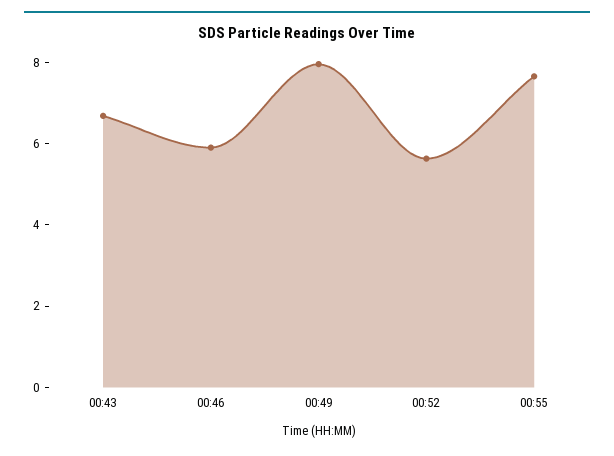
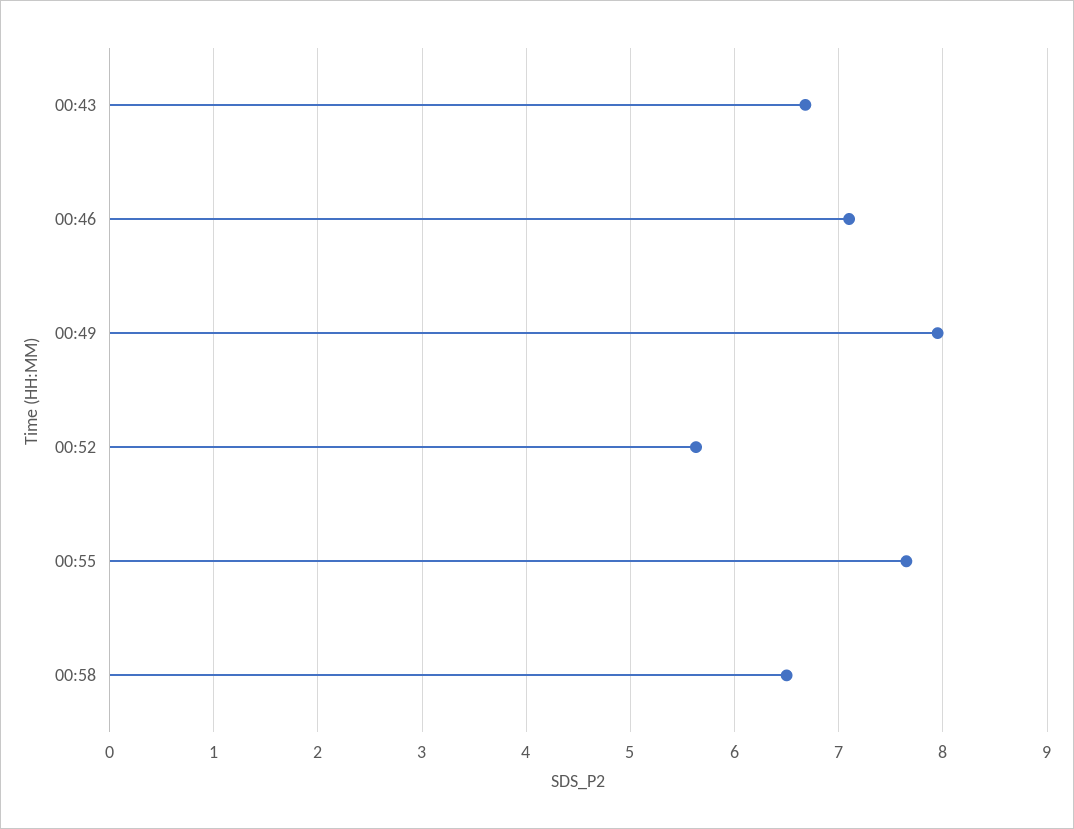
00:46: 6 -> 7.1
00:58: none -> 6.5

